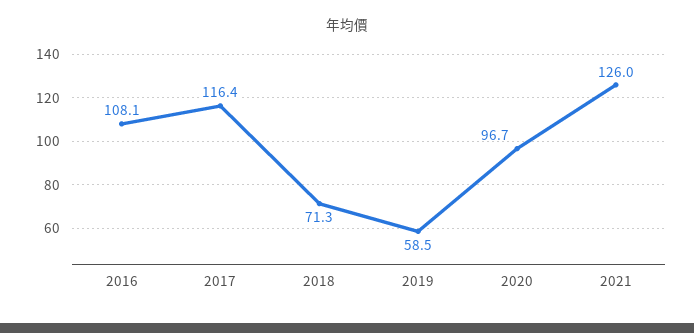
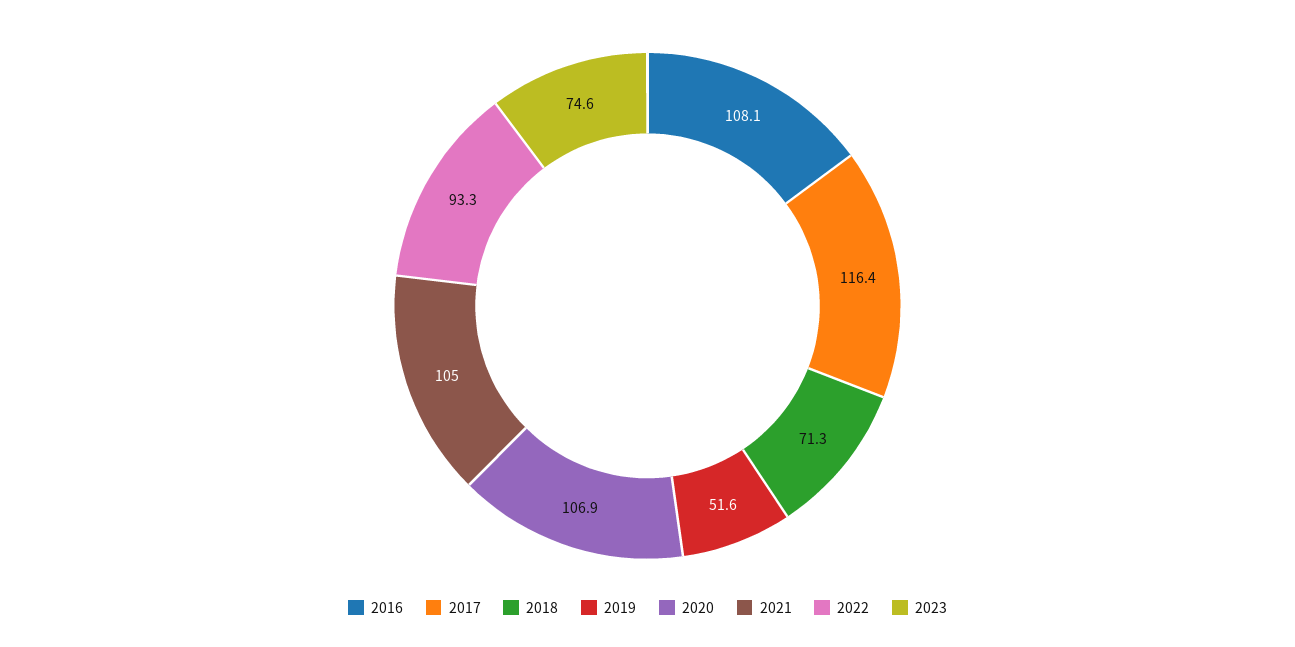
2019: 58.5 -> 51.6
2020: 96.7 -> 106.9
2021: 126 -> 105
2022: none -> 93.3
2023: none -> 74.6

